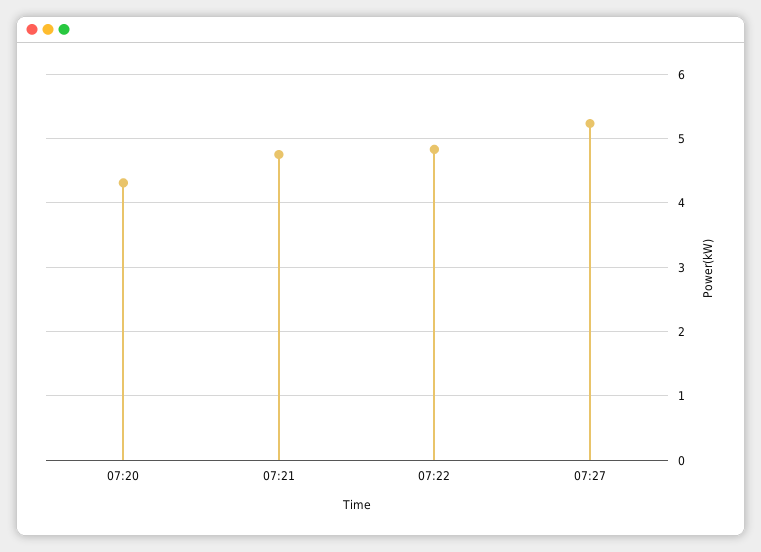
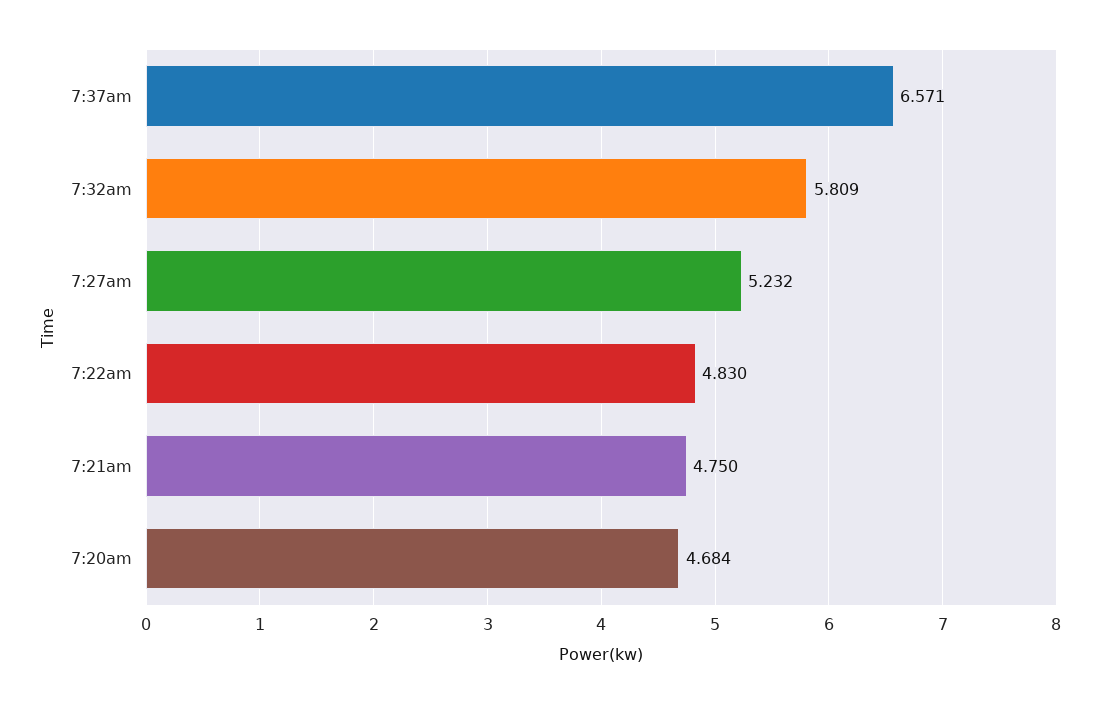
07:20: 4.3 -> 4.684
7:37am: none -> 6.571
7:32am: none -> 5.809

